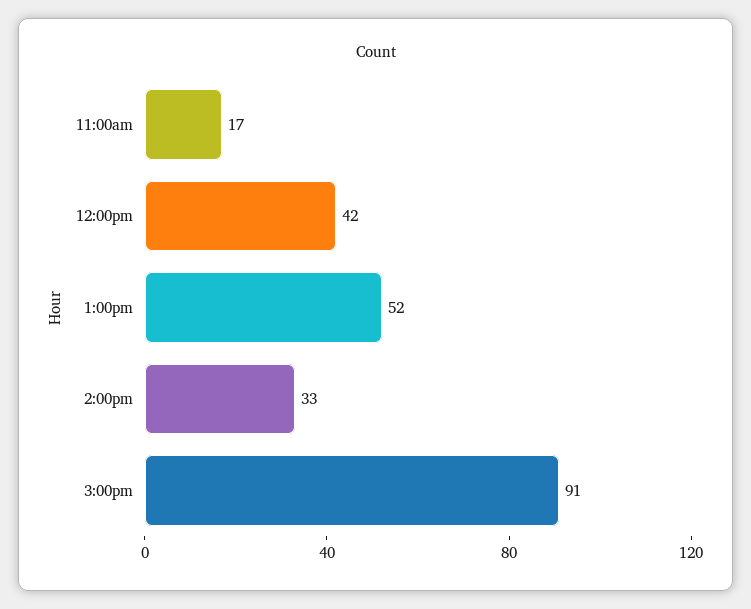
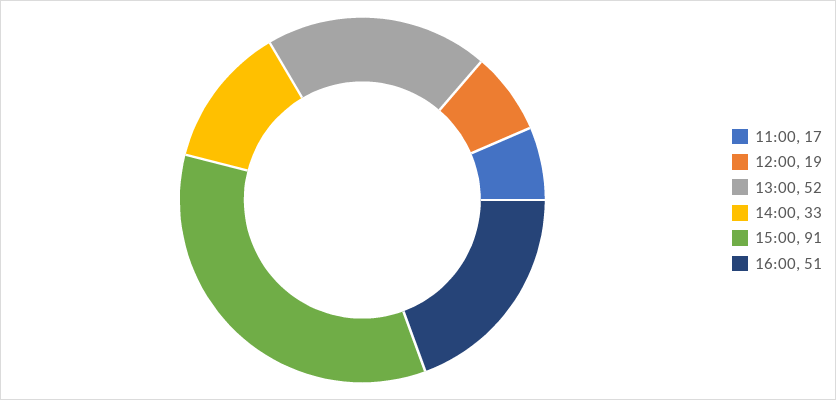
12:00pm: 42 -> 19
16:00: none -> 51

